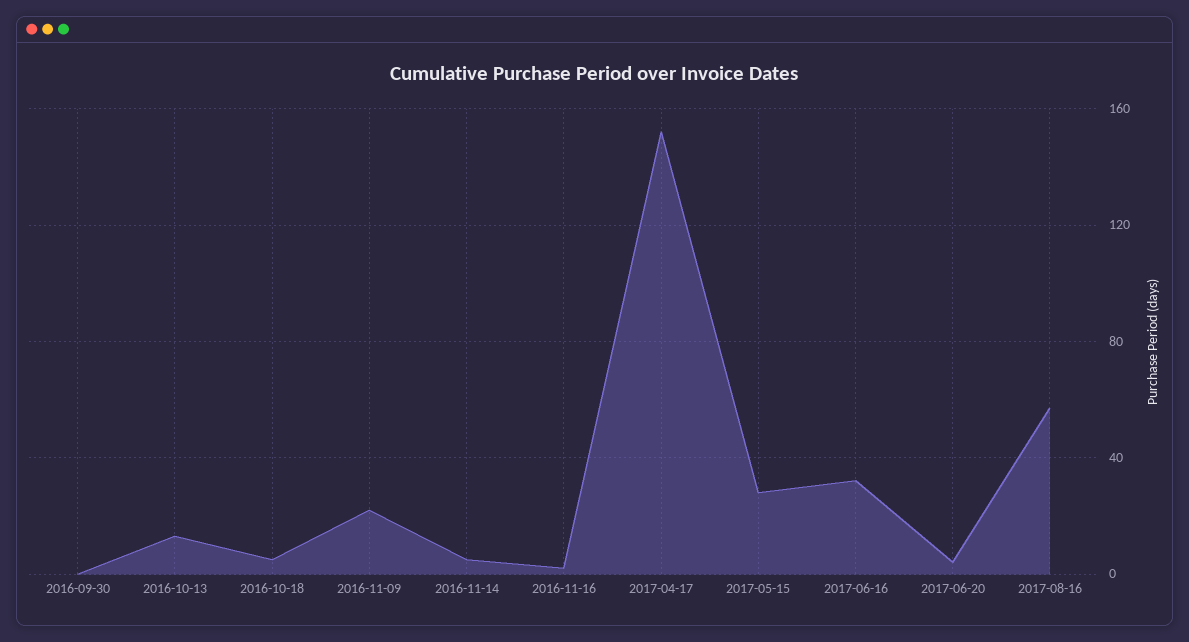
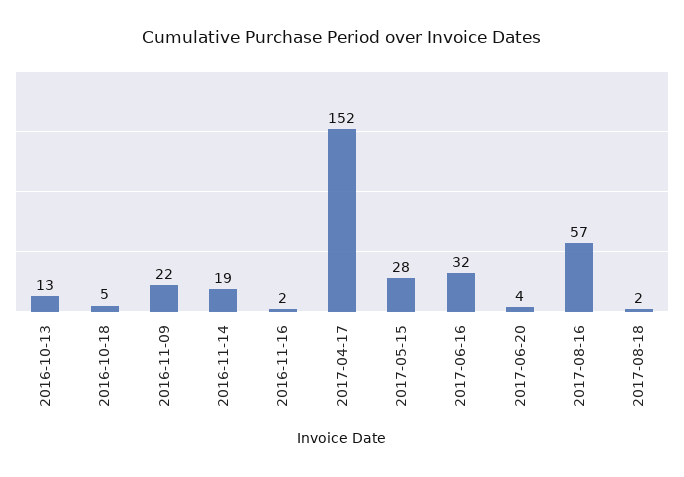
2016-09-30: 0 -> none
2016-11-14: 5 -> 19
2017-08-18: none -> 2

